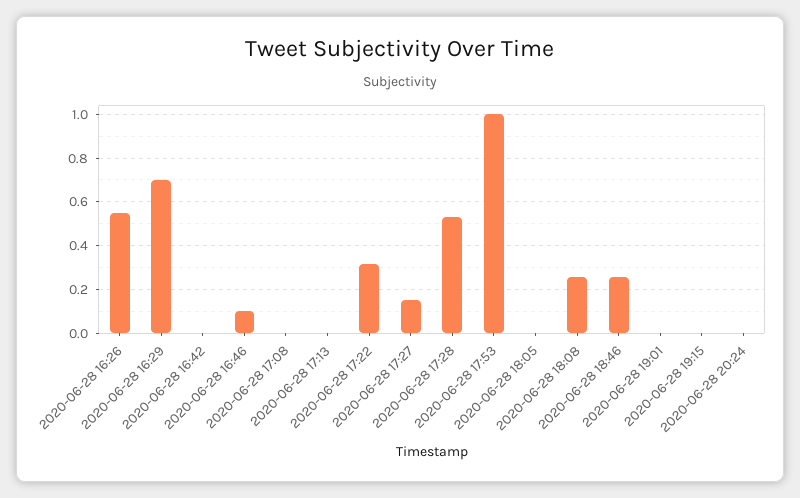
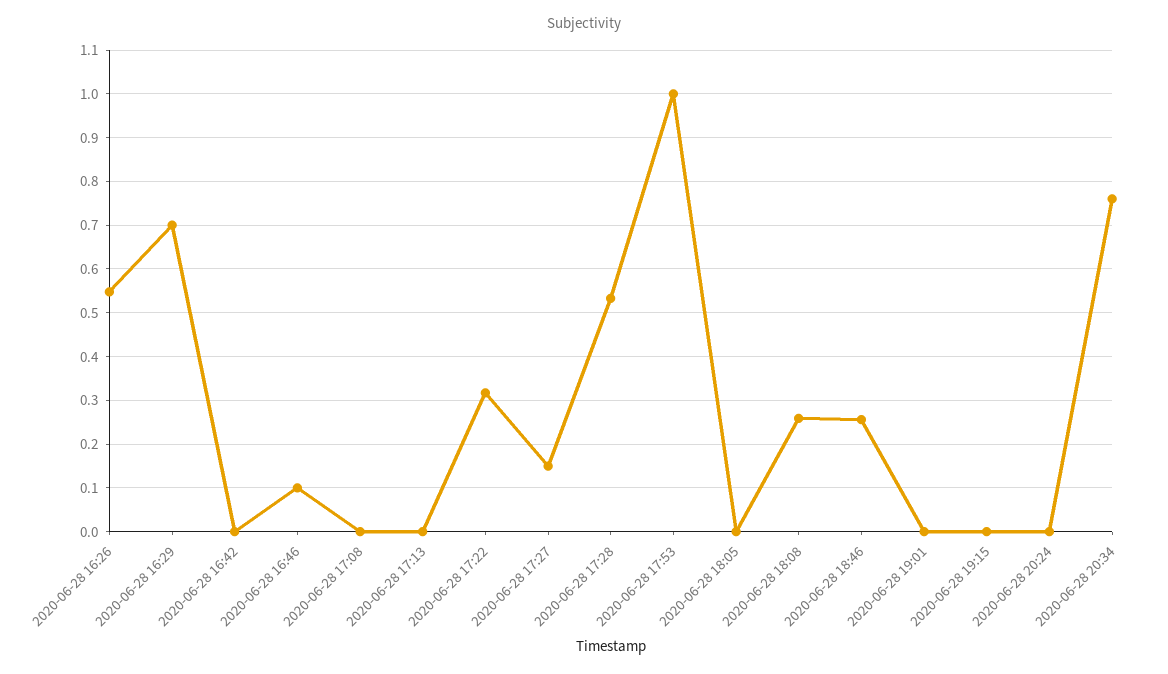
2020-06-28 20:34: none -> 0.76

